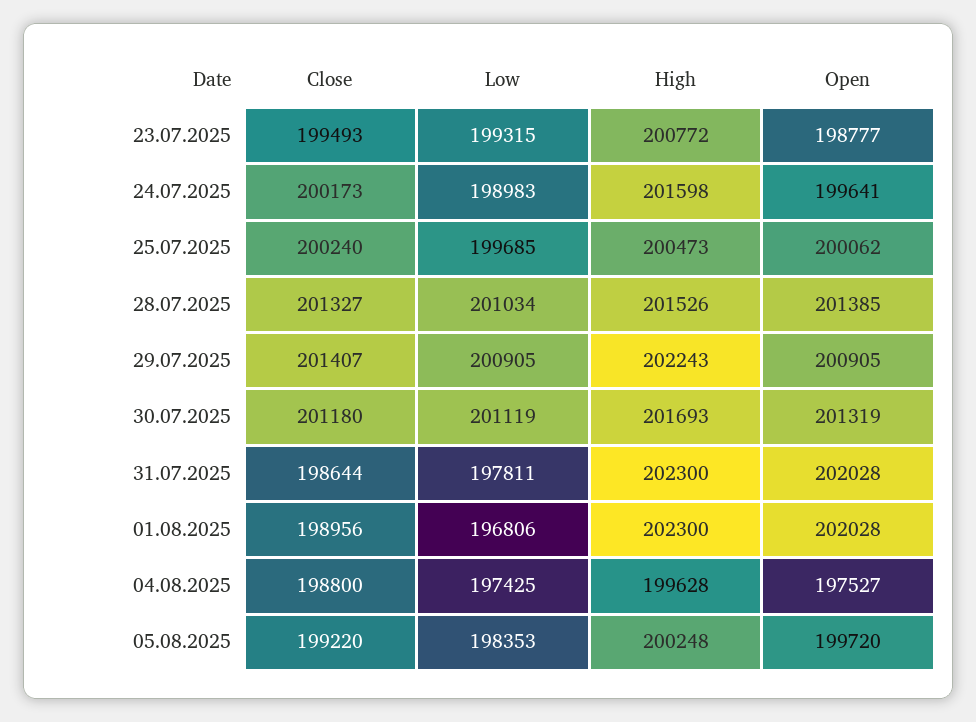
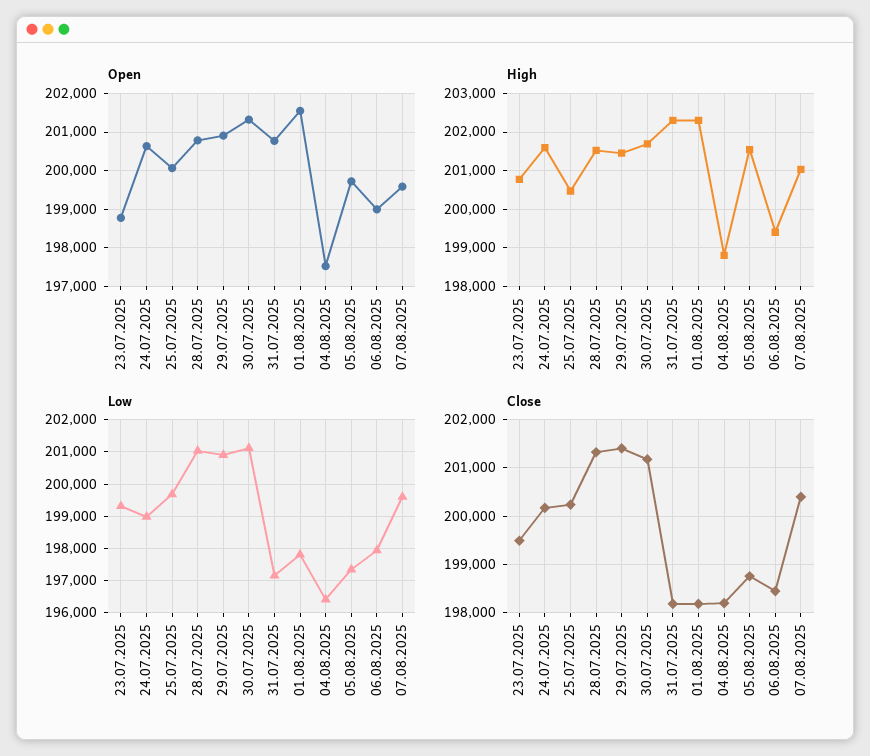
Open, 24.07.2025: 199641 -> 200600
Open, 28.07.2025: 201385 -> 200800
High, 29.07.2025: 202243 -> 201400
Close, 31.07.2025: 198644 -> 198200
Low, 31.07.2025: 197811 -> 197200
Open, 31.07.2025: 202028 -> 200800
Close, 01.08.2025: 198956 -> 198200
Low, 01.08.2025: 196806 -> 197800
Open, 01.08.2025: 202028 -> 201600
Close, 04.08.2025: 198800 -> 198200
Low, 04.08.2025: 197425 -> 196400
High, 04.08.2025: 199628 -> 198800
Close, 05.08.2025: 199220 -> 198800
Low, 05.08.2025: 198353 -> 197400
High, 05.08.2025: 200248 -> 201600
Open, 06.08.2025: none -> 199000
Open, 07.08.2025: none -> 199600
High, 06.08.2025: none -> 199400
High, 07.08.2025: none -> 201000
Low, 06.08.2025: none -> 198000
Low, 07.08.2025: none -> 199600
Close, 06.08.2025: none -> 198400
Close, 07.08.2025: none -> 200400

